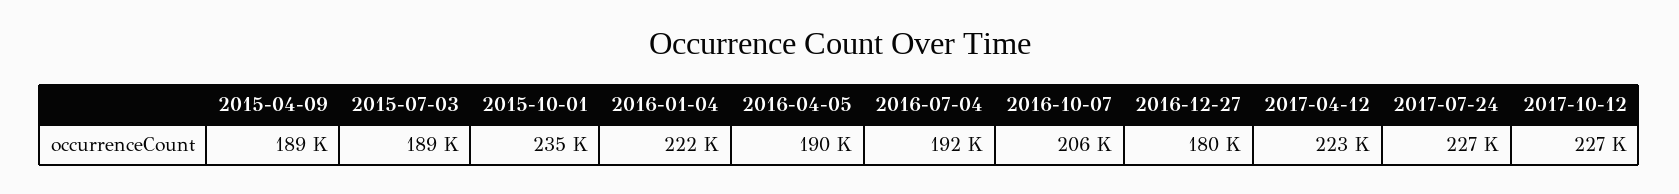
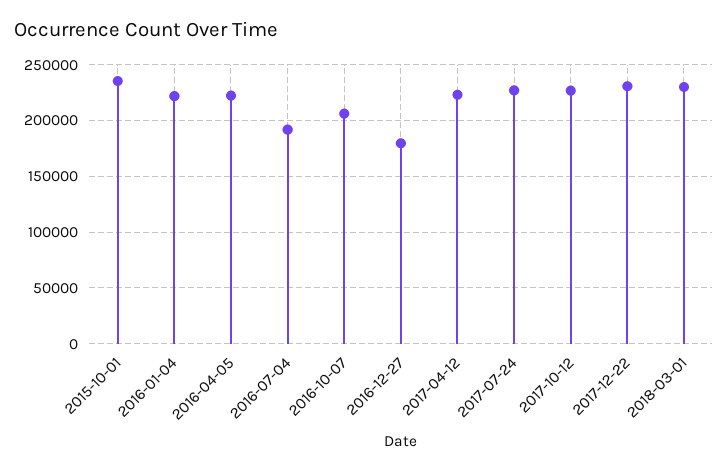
2015-04-09: 189000 -> none
2015-07-03: 189000 -> none
2016-04-05: 190000 -> 220000
2017-12-22: none -> 230000
2018-03-01: none -> 230000

